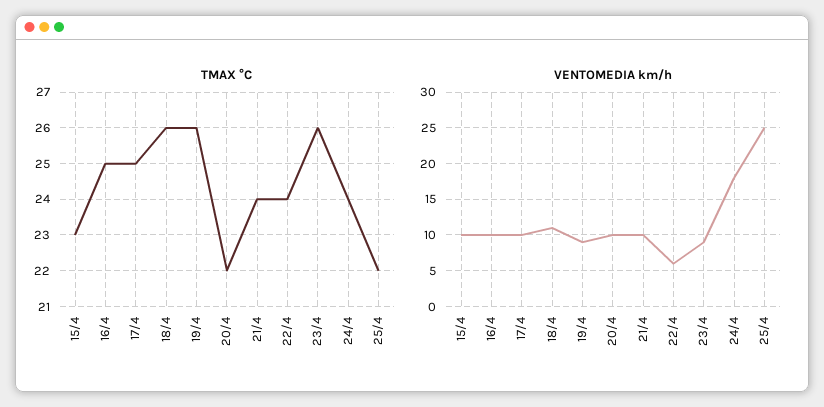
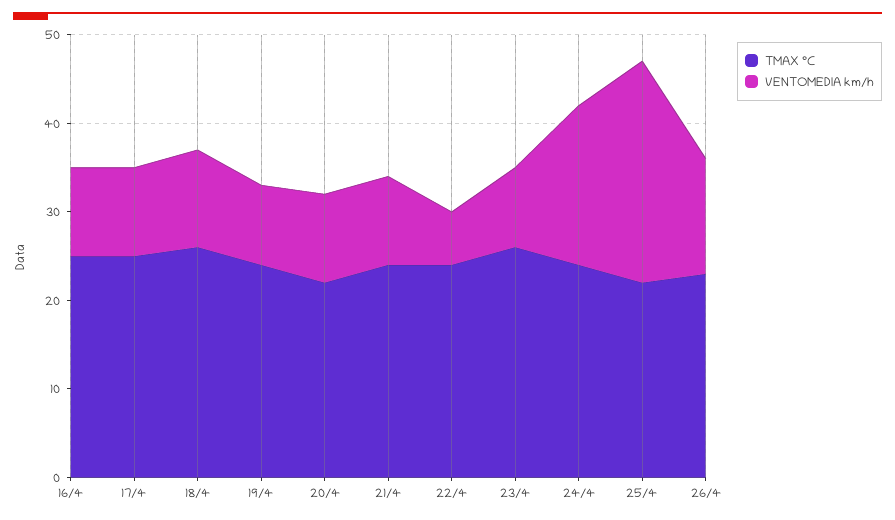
TMAX °C, 15/4: 23 -> none
TMAX °C, 19/4: 26 -> 24
VENTOMEDIA km/h, 15/4: 10 -> none
TMAX °C, 26/4: none -> 23
VENTOMEDIA km/h, 26/4: none -> 13

